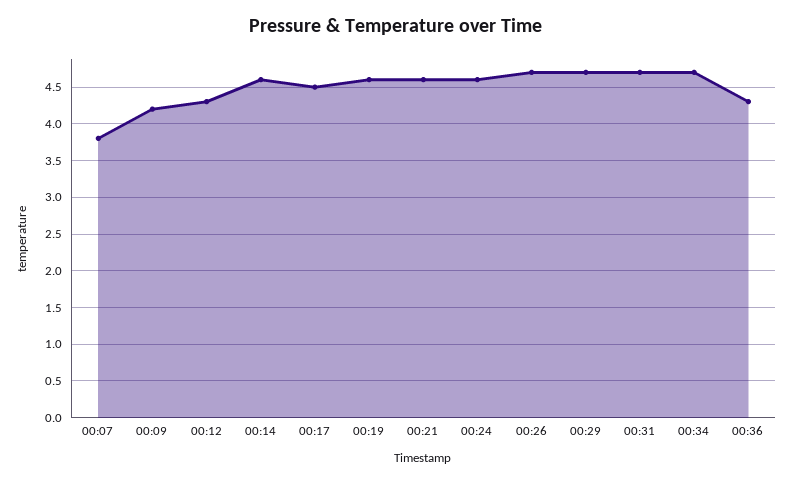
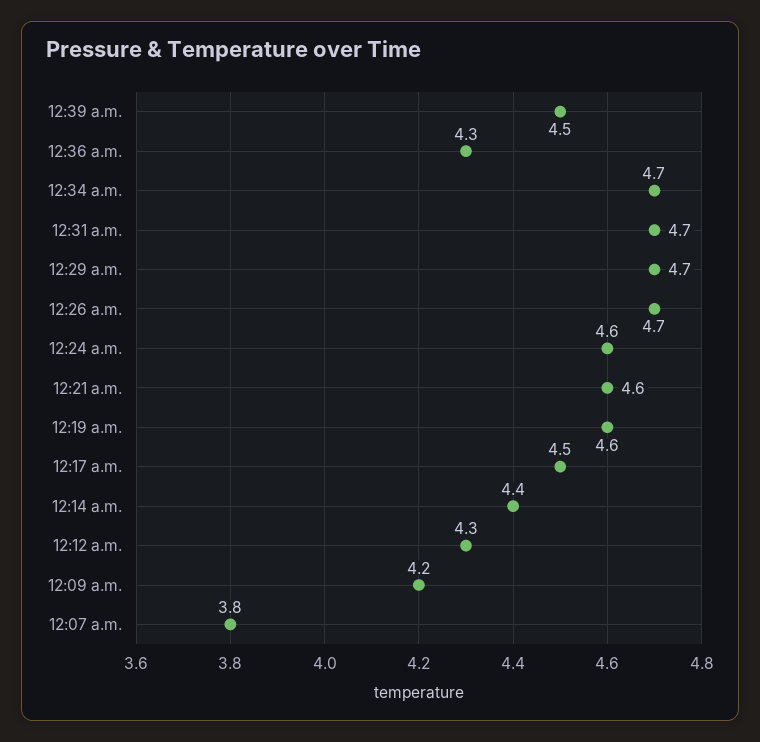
00:14: 4.6 -> 4.4
12:39 a.m.: none -> 4.5

